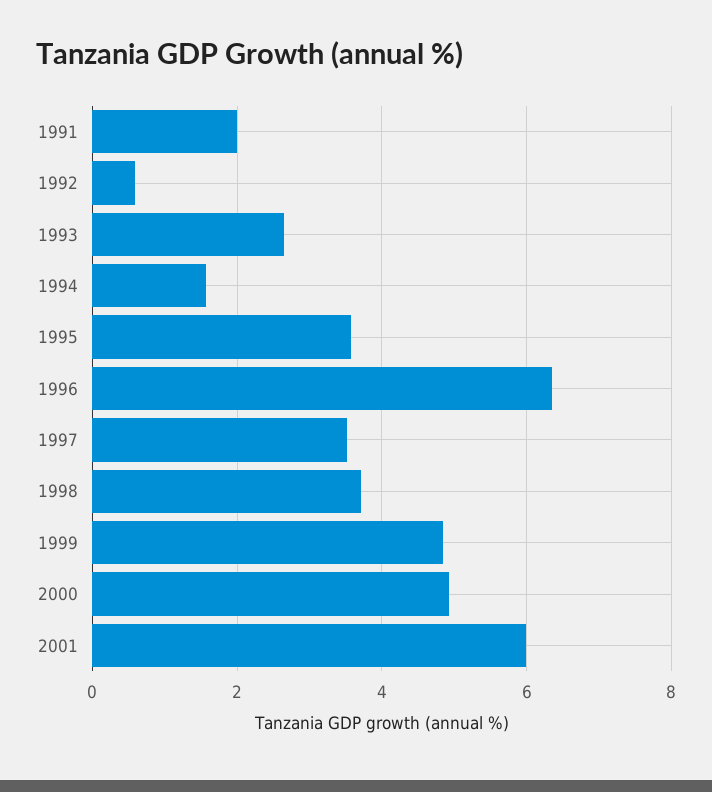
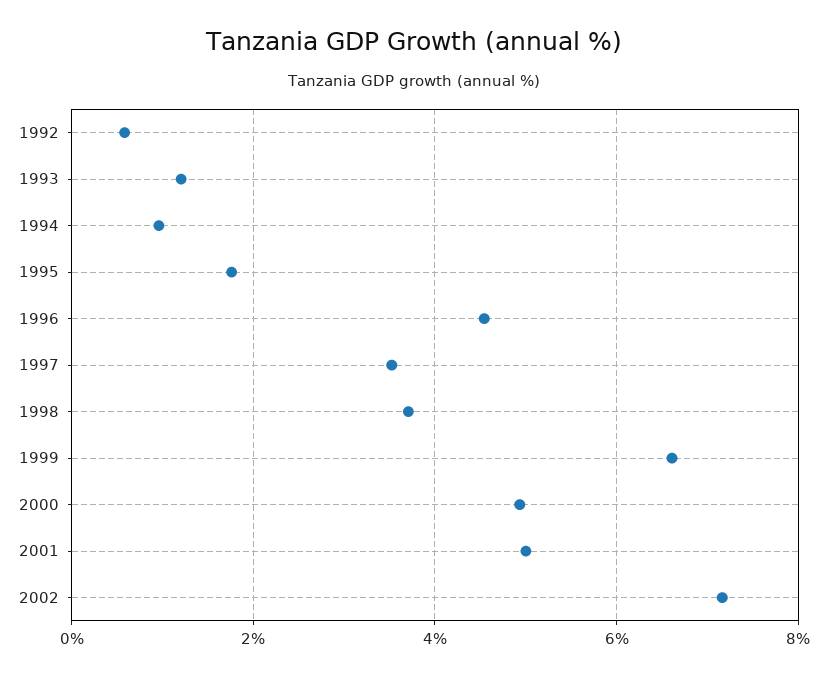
1991: 2 -> none
1993: 2.6 -> 1.2
1994: 1.6 -> 1
1995: 3.6 -> 1.8
1996: 6.4 -> 4.6
1999: 4.8 -> 6.6
2001: 6 -> 5
2002: none -> 7.2

